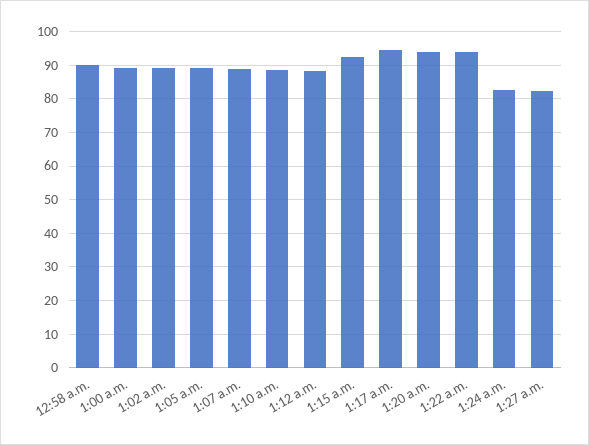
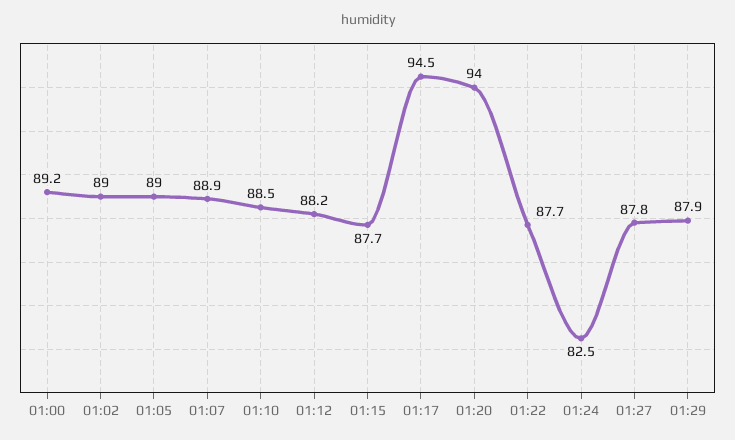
12:58 a.m.: 90 -> none
1:15 a.m.: 92 -> 87.7
1:22 a.m.: 94 -> 87.7
1:27 a.m.: 82 -> 87.8
01:29: none -> 87.9

